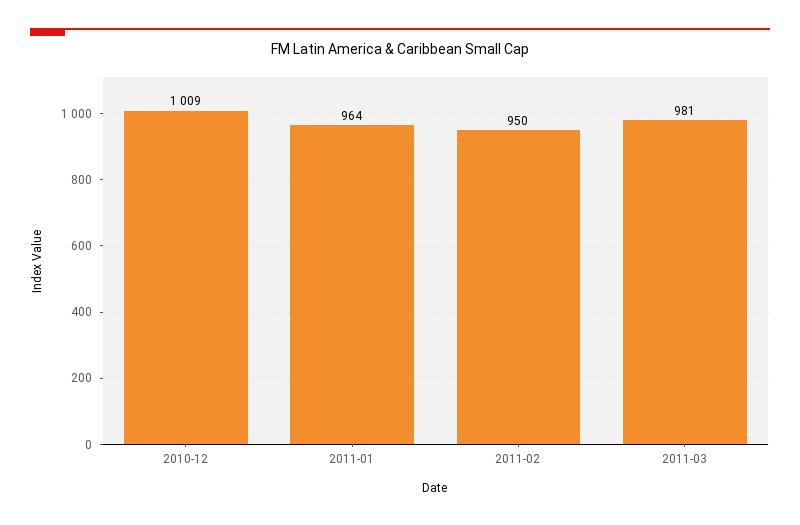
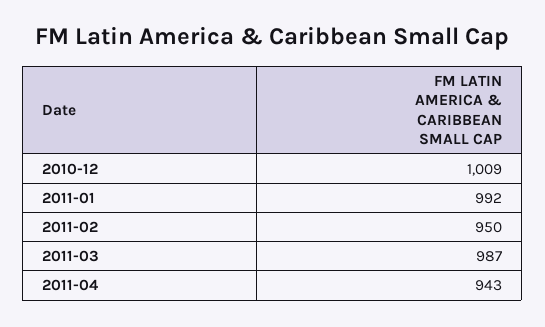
2011-01: 964 -> 992
2011-03: 981 -> 987
2011-04: none -> 943

